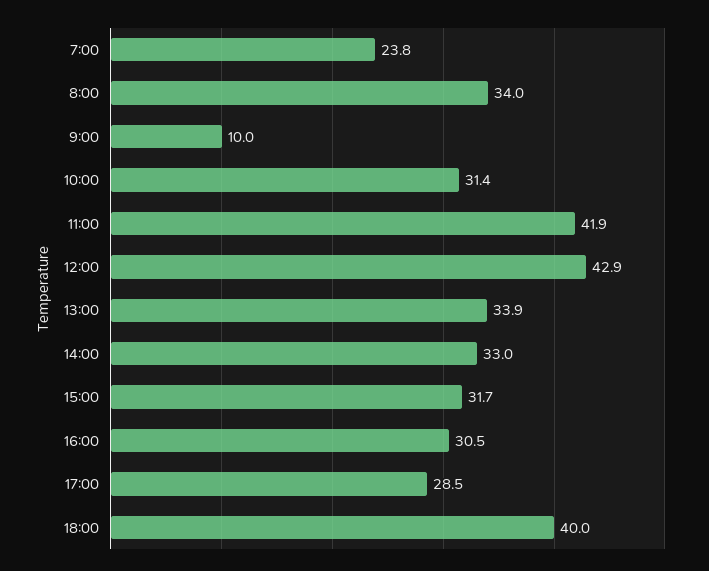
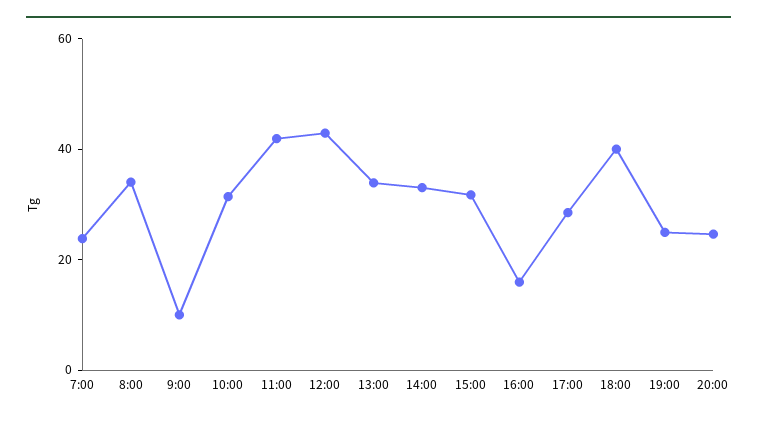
16:00: 30.5 -> 15
19:00: none -> 25
20:00: none -> 25

